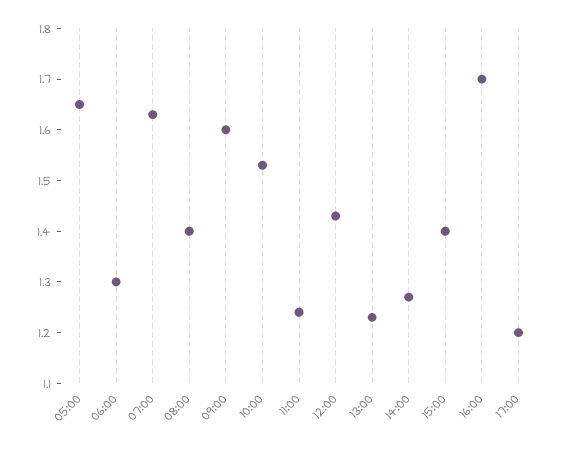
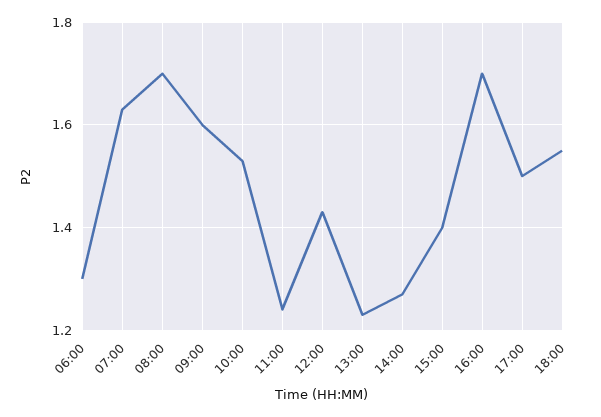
05:00: 1.65 -> none
08:00: 1.4 -> 1.7
17:00: 1.2 -> 1.5
18:00: none -> 1.55

